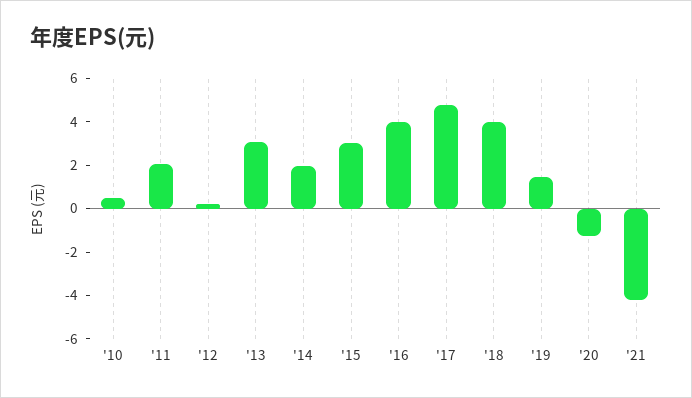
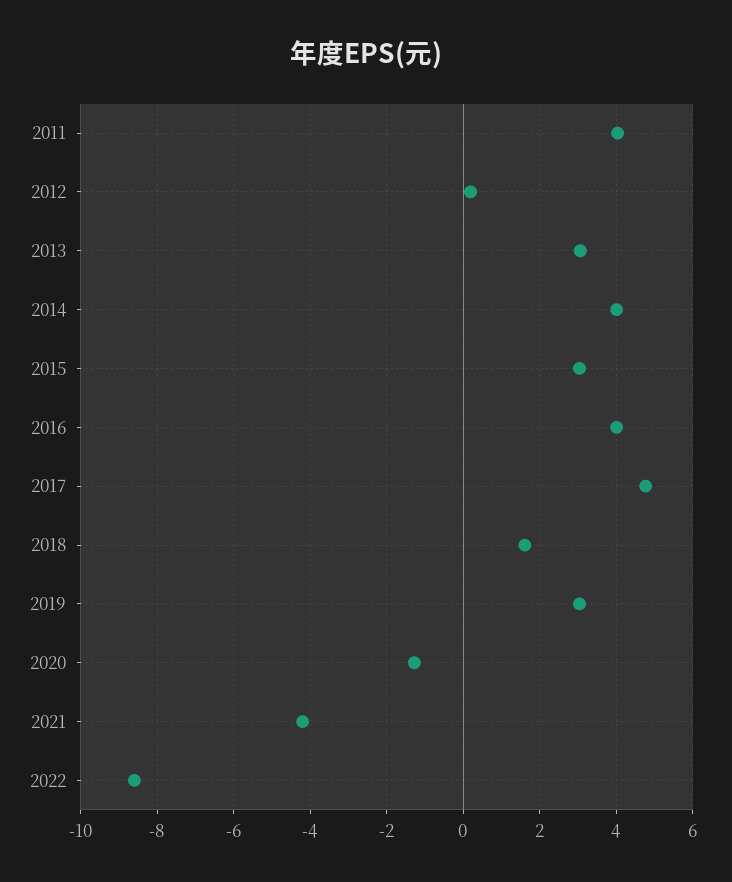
'10: 0.5 -> none
'11: 2 -> 4
'14: 2 -> 4
'18: 4 -> 1.6
'19: 1.5 -> 3
2022: none -> -8.6

